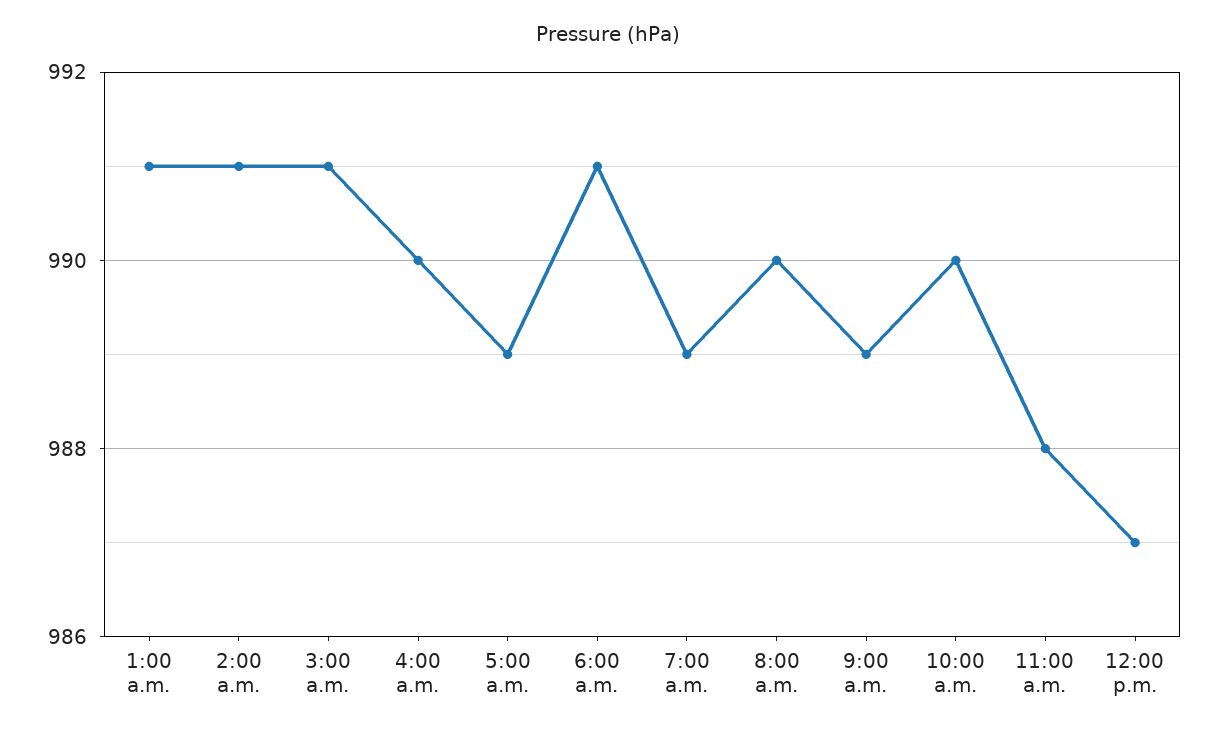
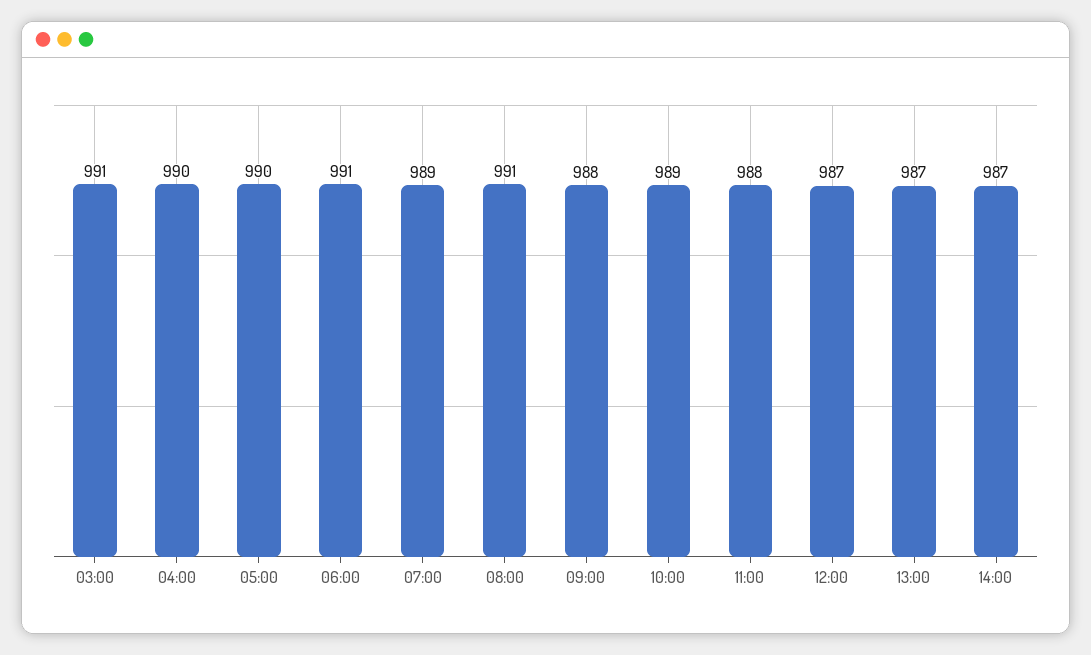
1:00 a.m.: 991 -> none
2:00 a.m.: 991 -> none
5:00 a.m.: 989 -> 990
8:00 a.m.: 990 -> 991
9:00 a.m.: 989 -> 988
10:00 a.m.: 990 -> 989
13:00: none -> 987
14:00: none -> 987

